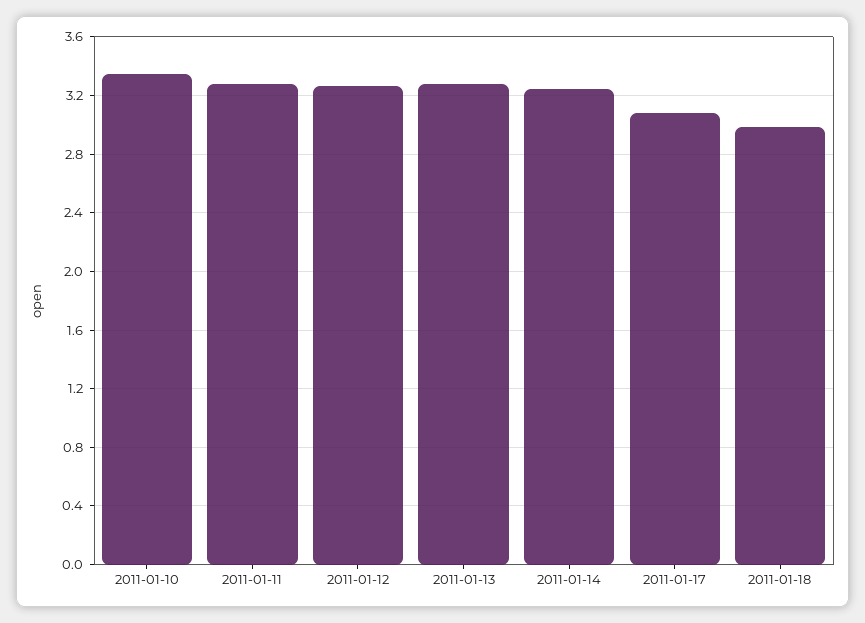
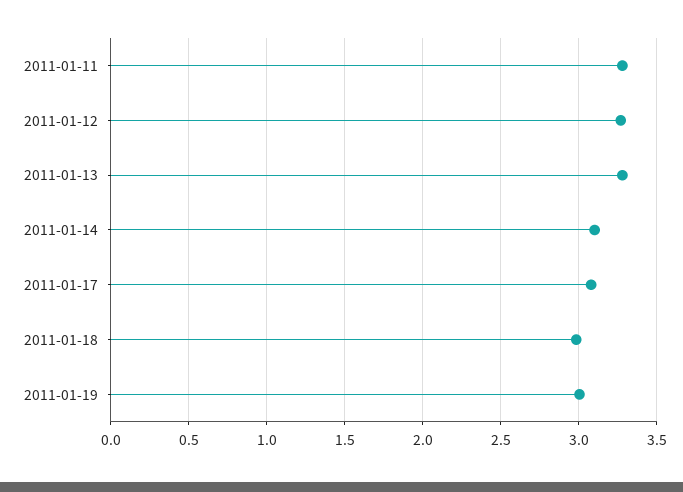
2011-01-10: 3.35 -> none
2011-01-14: 3.25 -> 3.1
2011-01-19: none -> 3

